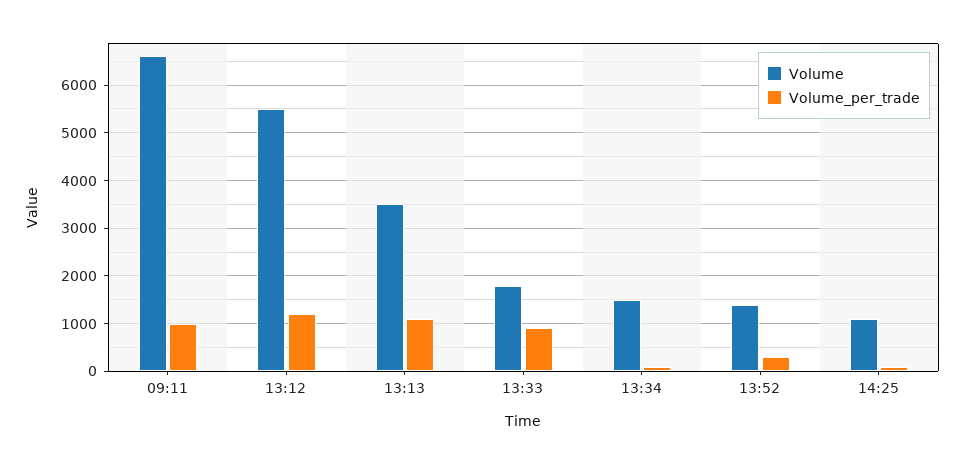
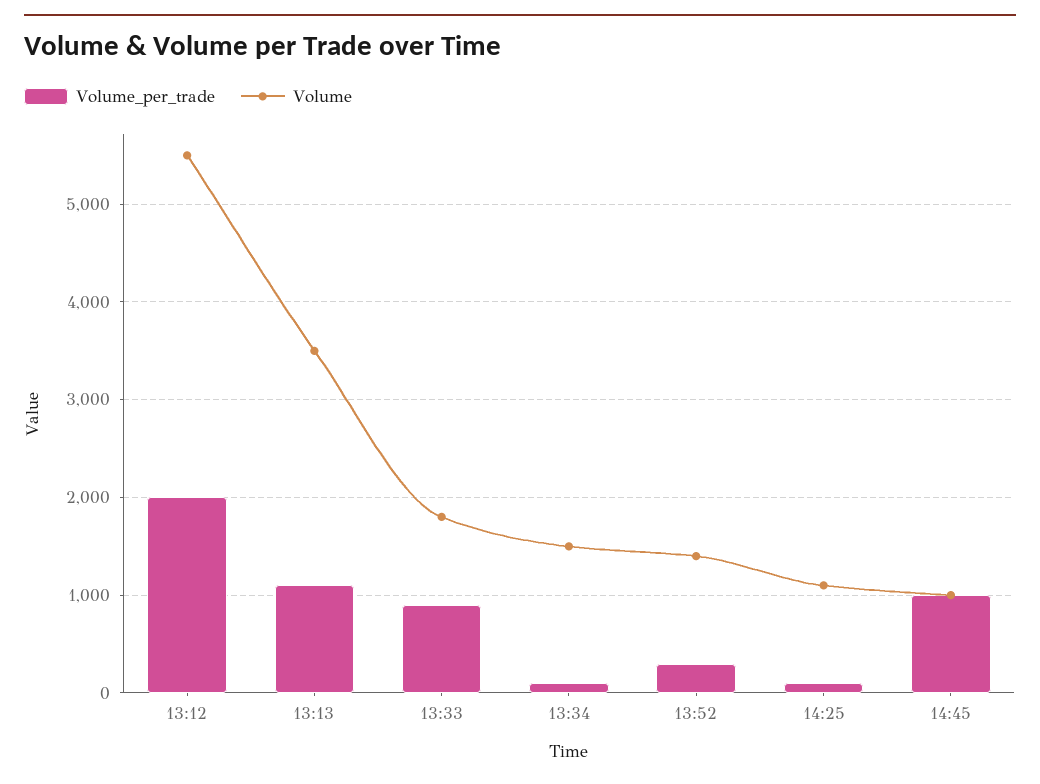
Volume, 09:11: 6600 -> none
Volume_per_trade, 09:11: 1000 -> none
Volume_per_trade, 13:12: 1200 -> 2000
Volume_per_trade, 14:45: none -> 1000
Volume, 14:45: none -> 1000

